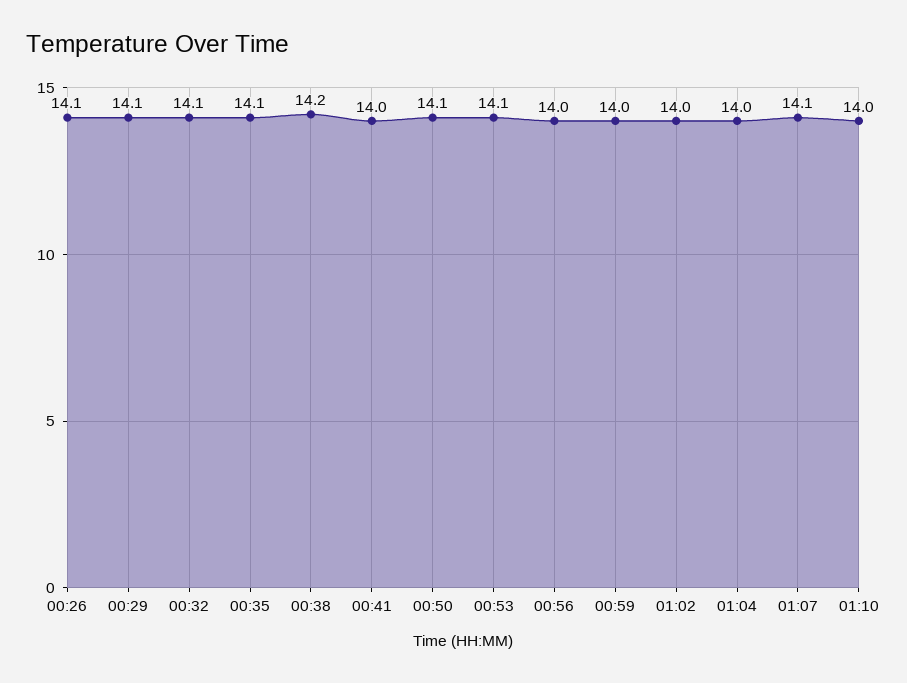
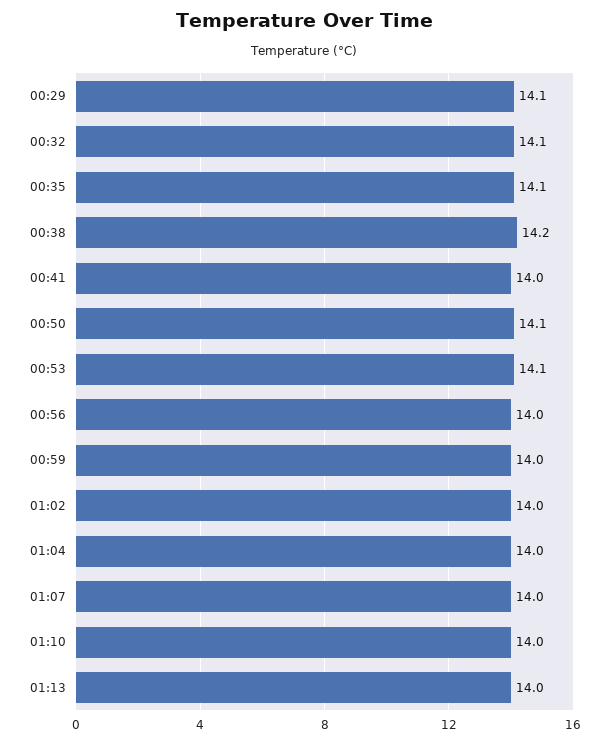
00:26: 14.1 -> none
01:07: 14.1 -> 14
01:13: none -> 14

